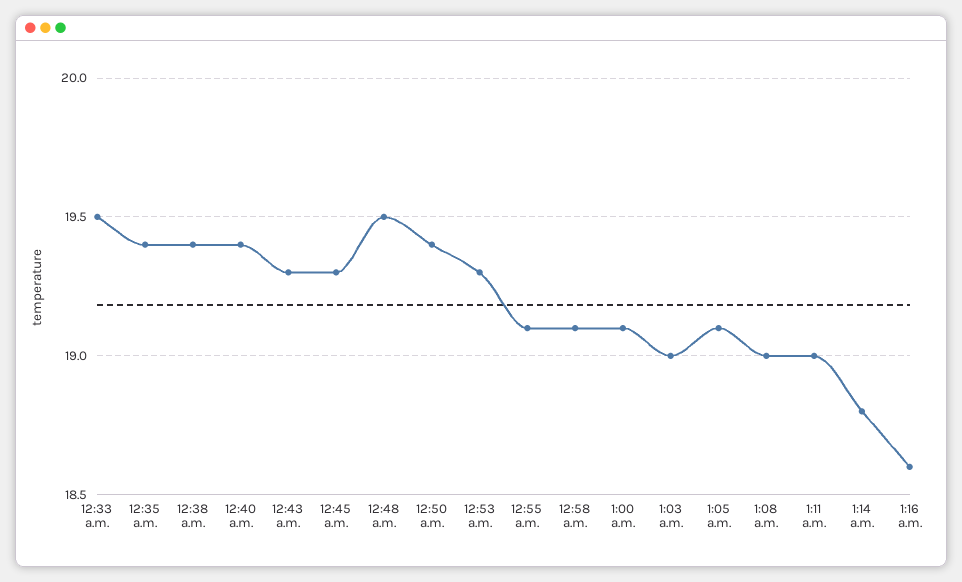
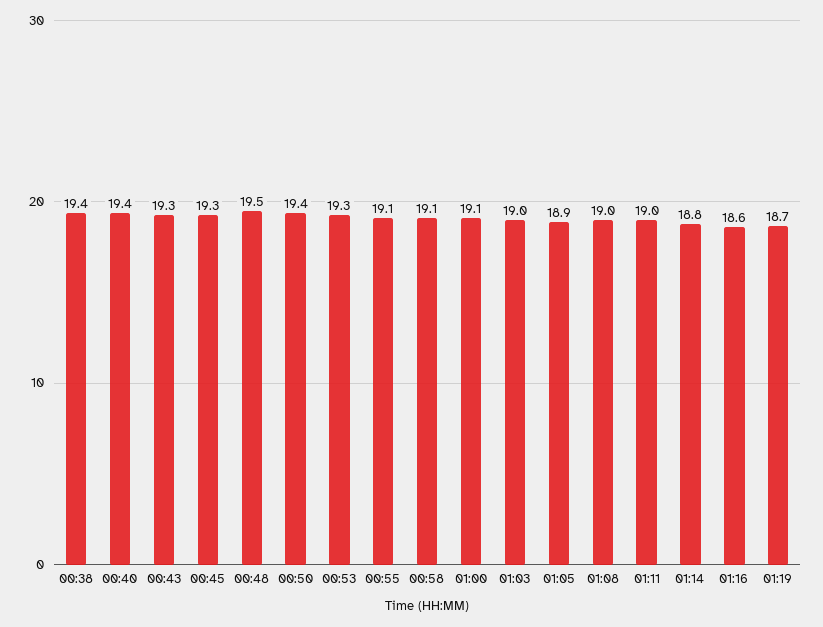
12:33 a.m.: 19.5 -> none
12:35 a.m.: 19.4 -> none
1:05 a.m.: 19.1 -> 18.9
01:19: none -> 18.7

